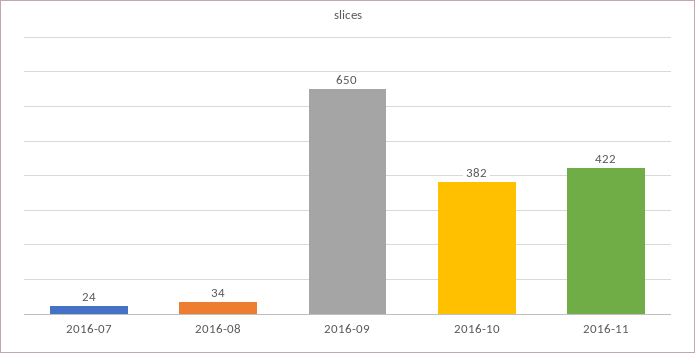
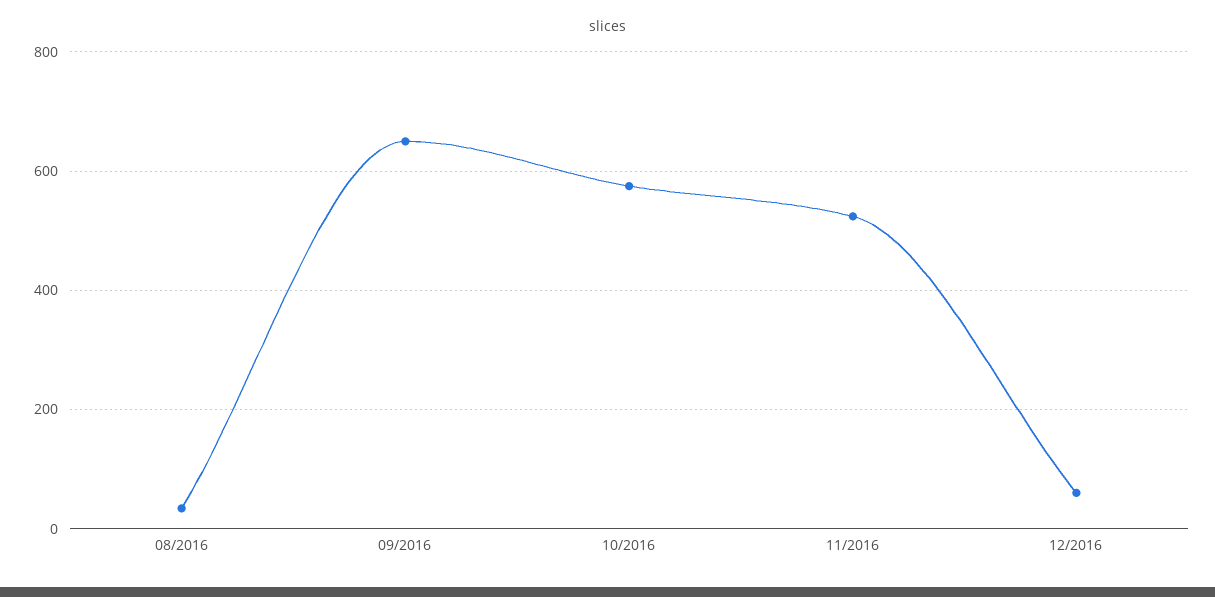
2016-07: 24 -> none
2016-10: 382 -> 580
2016-11: 422 -> 520
12/2016: none -> 60

